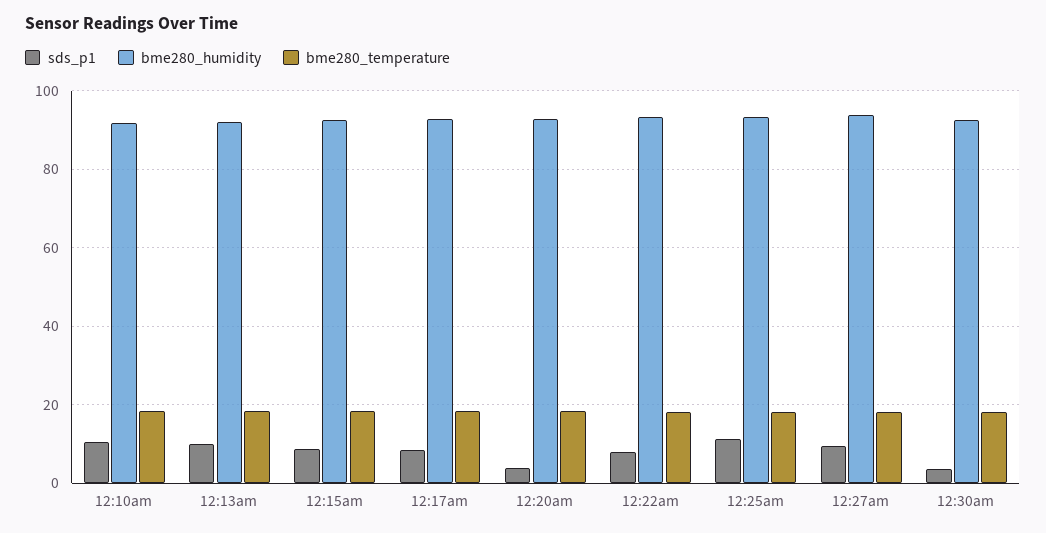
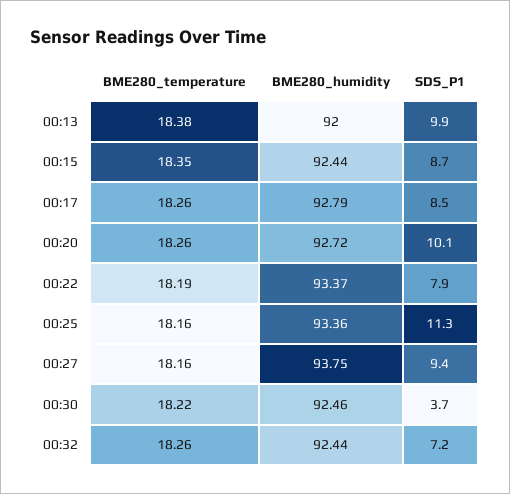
sds_p1, 12:10am: 10 -> none
bme280_humidity, 12:10am: 92 -> none
bme280_temperature, 12:10am: 18 -> none
sds_p1, 12:20am: 4 -> 10.1
bme280_temperature, 00:32: none -> 18.26
bme280_humidity, 00:32: none -> 92.44
sds_p1, 00:32: none -> 7.2

